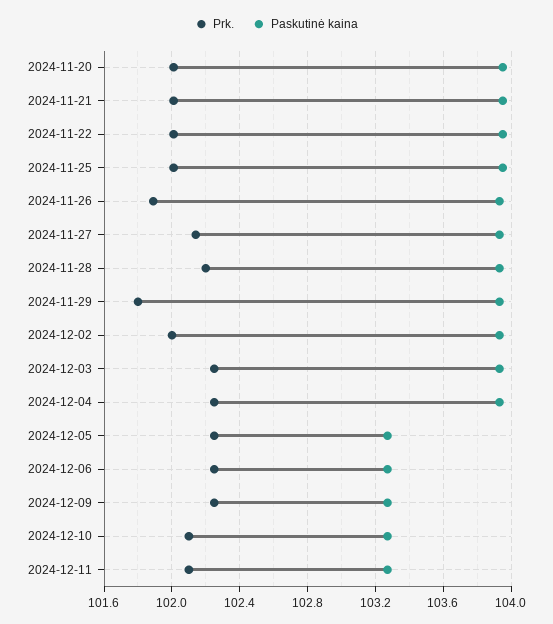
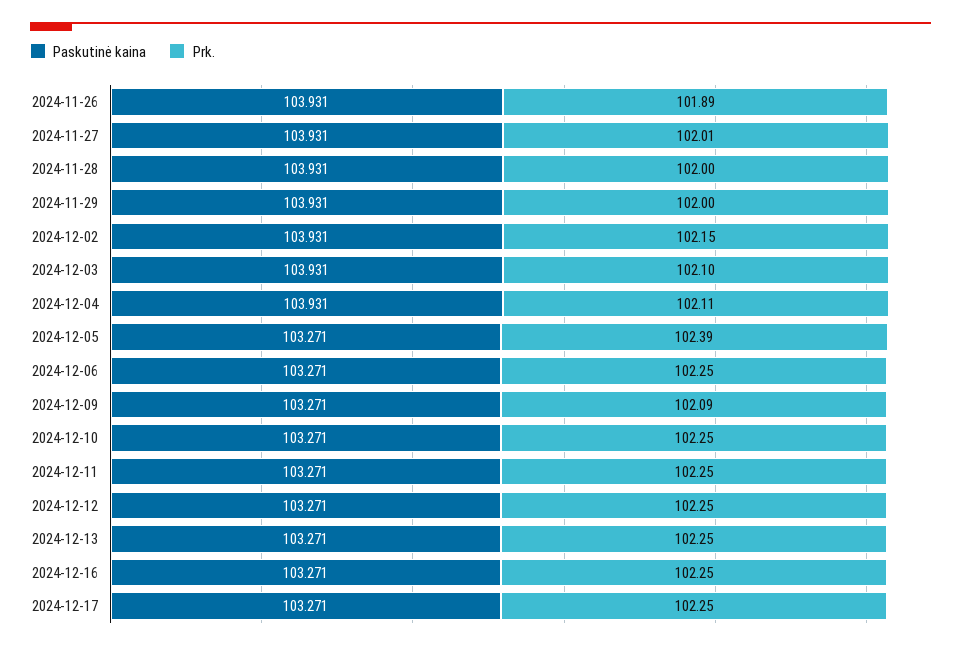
Prk., 2024-11-20: 102 -> none
Paskutinė kaina, 2024-11-20: 103.95 -> none
Prk., 2024-11-21: 102 -> none
Paskutinė kaina, 2024-11-21: 103.95 -> none
Prk., 2024-11-22: 102 -> none
Paskutinė kaina, 2024-11-22: 103.95 -> none
Prk., 2024-11-25: 102 -> none
Paskutinė kaina, 2024-11-25: 103.95 -> none
Prk., 2024-11-27: 102.15 -> 102.01
Prk., 2024-11-28: 102.2 -> 102
Prk., 2024-11-29: 101.8 -> 102
Prk., 2024-12-02: 102 -> 102.15
Prk., 2024-12-03: 102.25 -> 102.1
Prk., 2024-12-04: 102.25 -> 102.11
Prk., 2024-12-05: 102.25 -> 102.39
Prk., 2024-12-09: 102.25 -> 102.09
Prk., 2024-12-10: 102.1 -> 102.25
Prk., 2024-12-11: 102.1 -> 102.25
Paskutinė kaina, 2024-12-12: none -> 103.271
Prk., 2024-12-12: none -> 102.25
Paskutinė kaina, 2024-12-13: none -> 103.271
Prk., 2024-12-13: none -> 102.25
Paskutinė kaina, 2024-12-16: none -> 103.271
Prk., 2024-12-16: none -> 102.25
Paskutinė kaina, 2024-12-17: none -> 103.271
Prk., 2024-12-17: none -> 102.25

